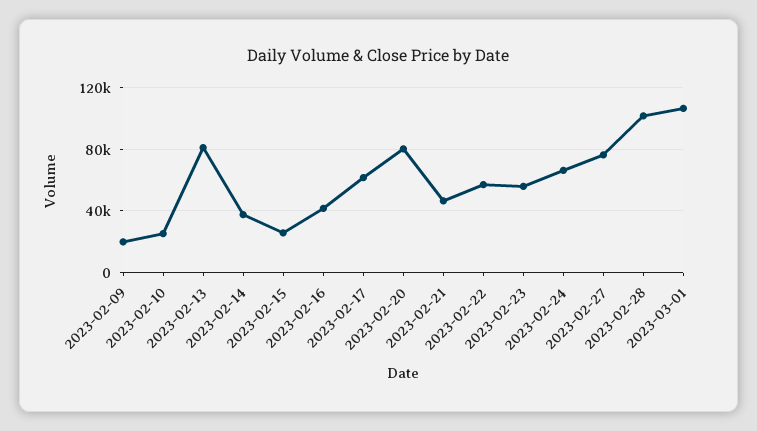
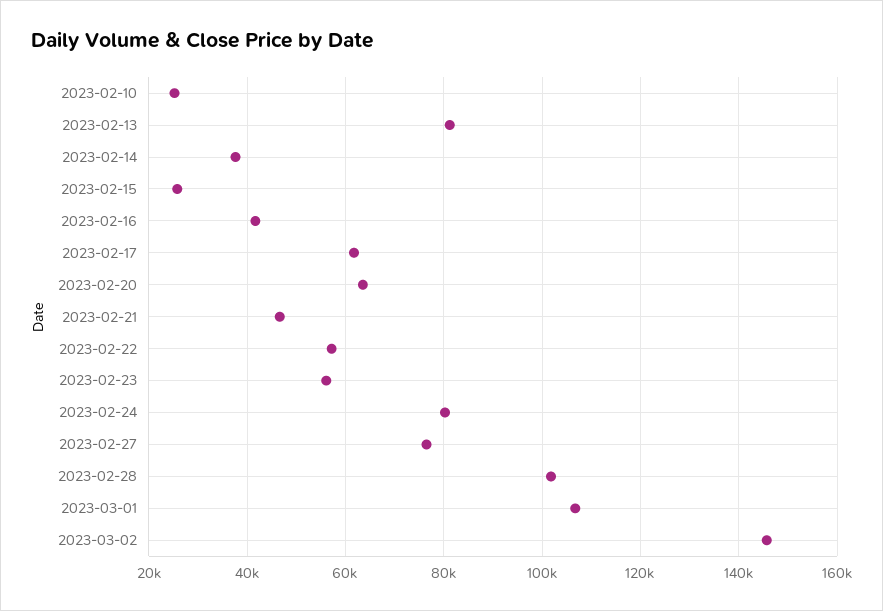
2023-02-09: 20000 -> none
2023-02-20: 80000 -> 64000
2023-02-24: 65000 -> 80000
2023-03-02: none -> 146000

